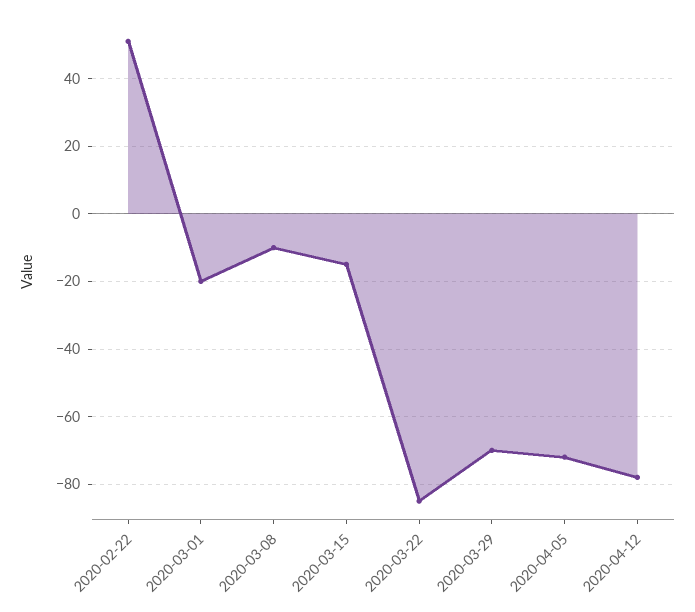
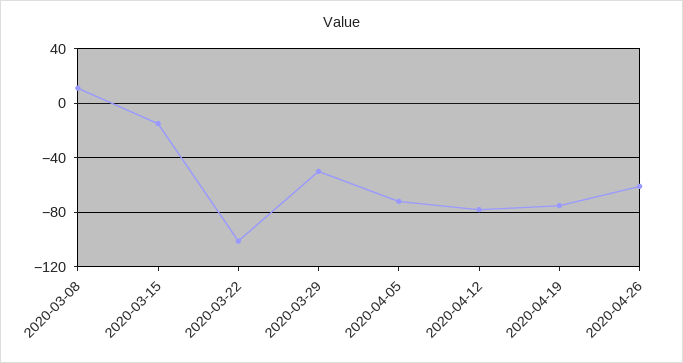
2020-02-22: 50 -> none
2020-03-01: -20 -> none
2020-03-08: -10 -> 10
2020-03-22: -85 -> -100
2020-03-29: -70 -> -50
2020-04-19: none -> -75
2020-04-26: none -> -60

